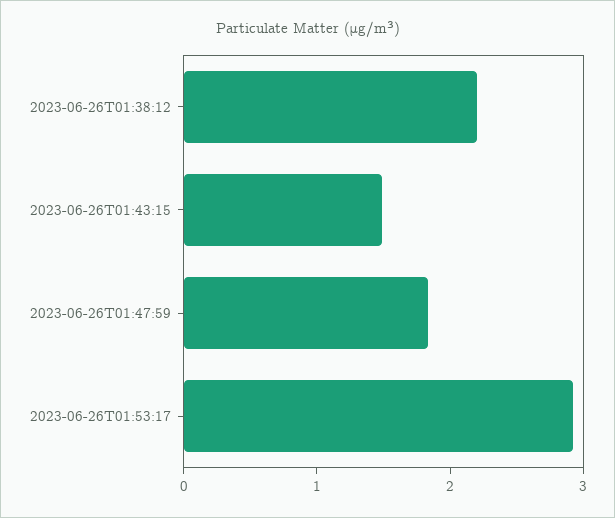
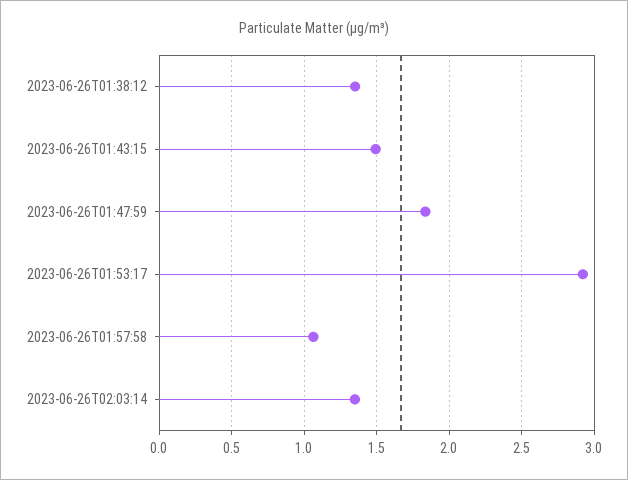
2023-06-26T01:38:12: 2.2 -> 1.35
2023-06-26T01:57:58: none -> 1.05
2023-06-26T02:03:14: none -> 1.35

